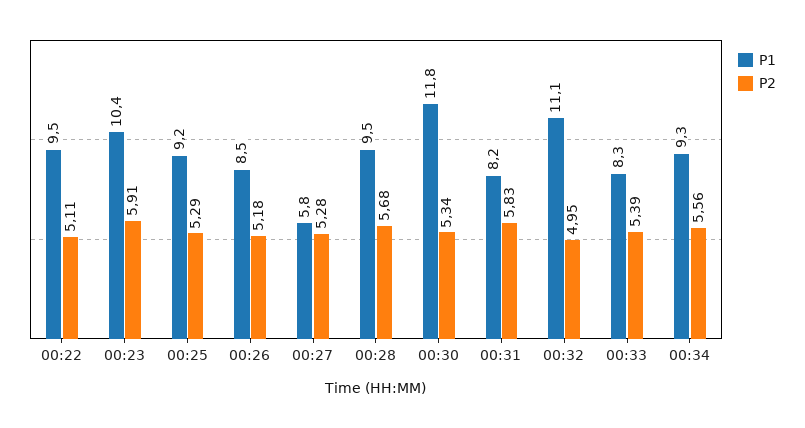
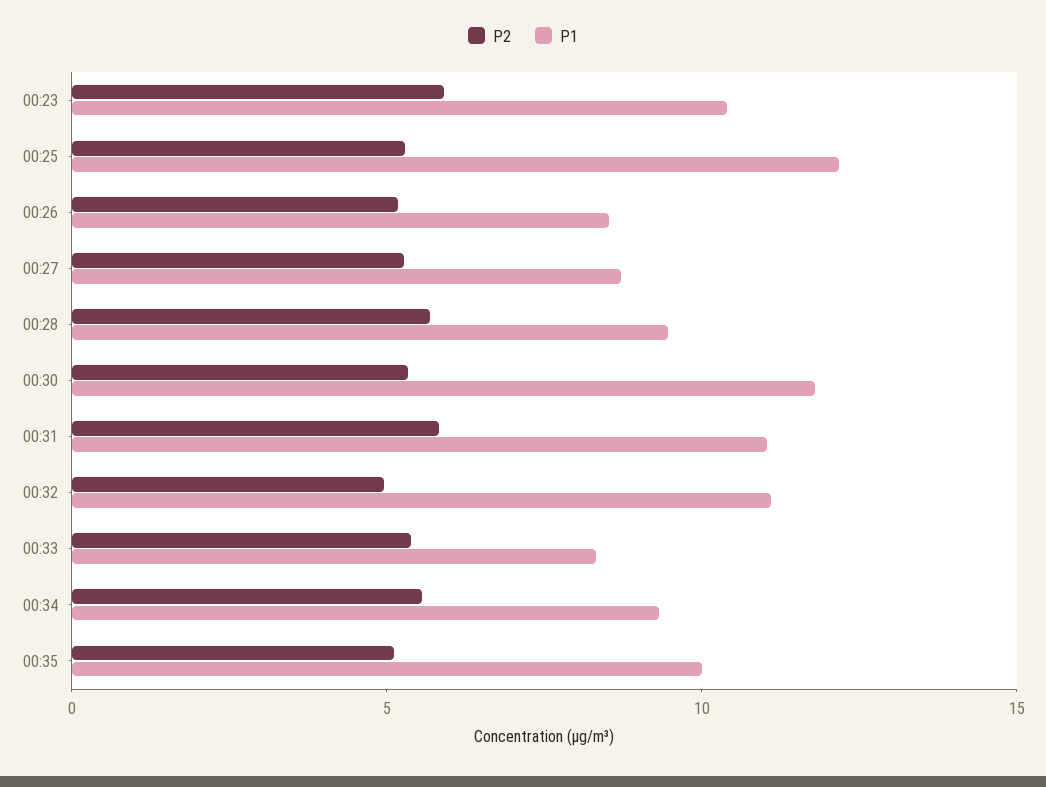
P1, 00:22: 9.5 -> none
P2, 00:22: 5.11 -> none
P1, 00:25: 9.2 -> 12
P1, 00:27: 5.8 -> 9
P1, 00:31: 8.2 -> 11
P2, 00:35: none -> 5
P1, 00:35: none -> 10

